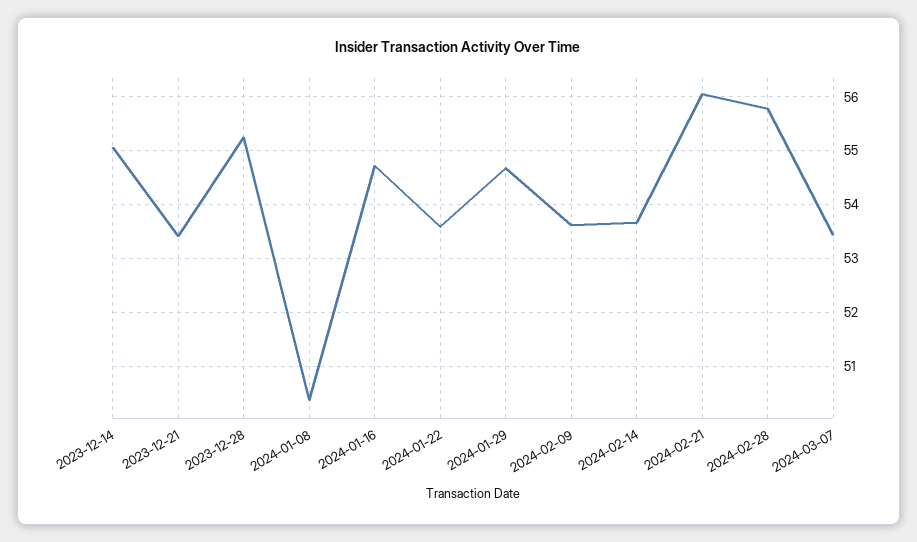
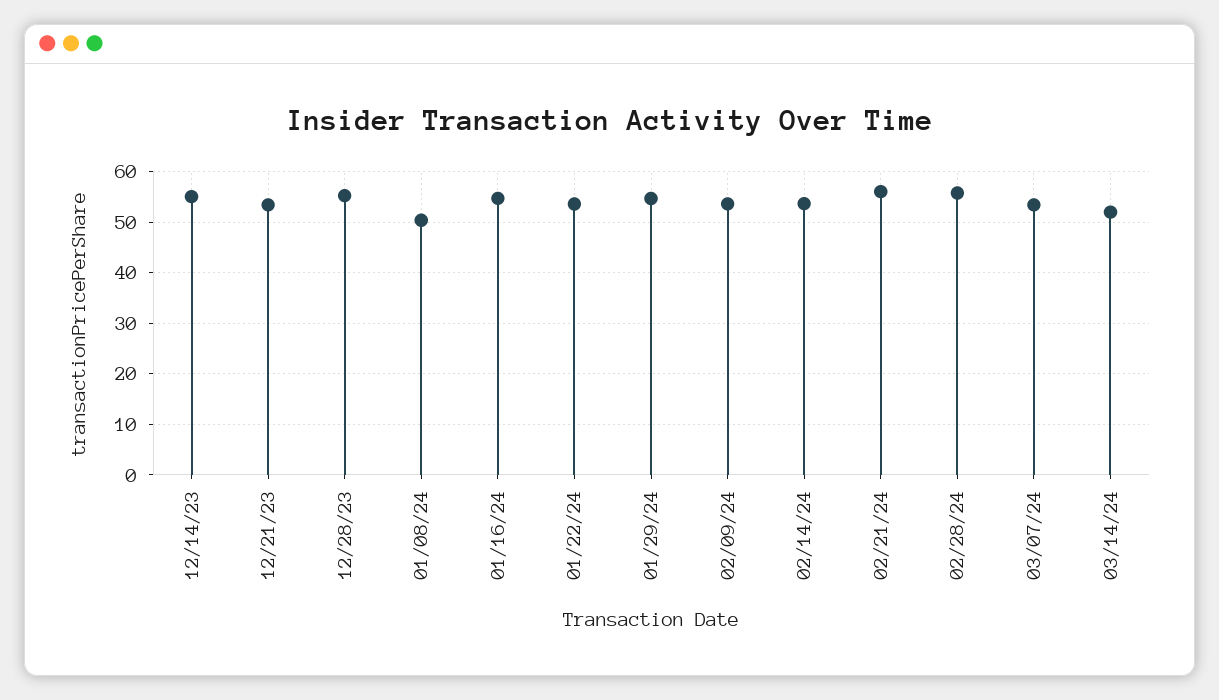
03/14/24: none -> 52

